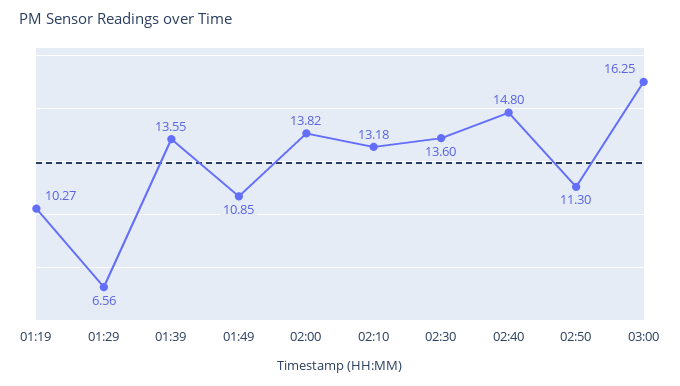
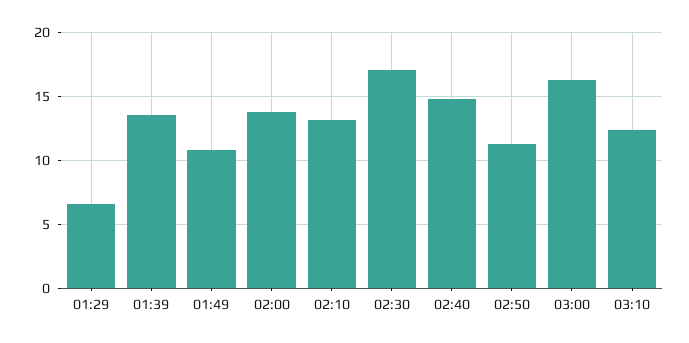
01:19: 10.27 -> none
02:30: 13.6 -> 17
03:10: none -> 12.5

